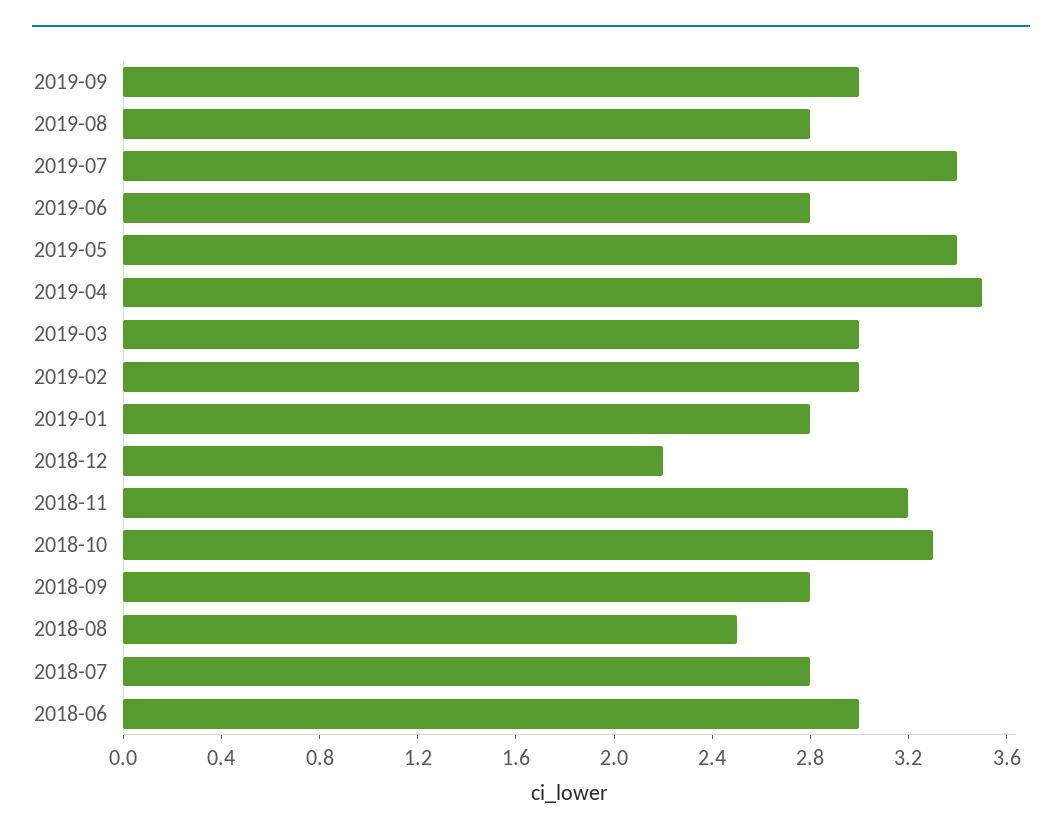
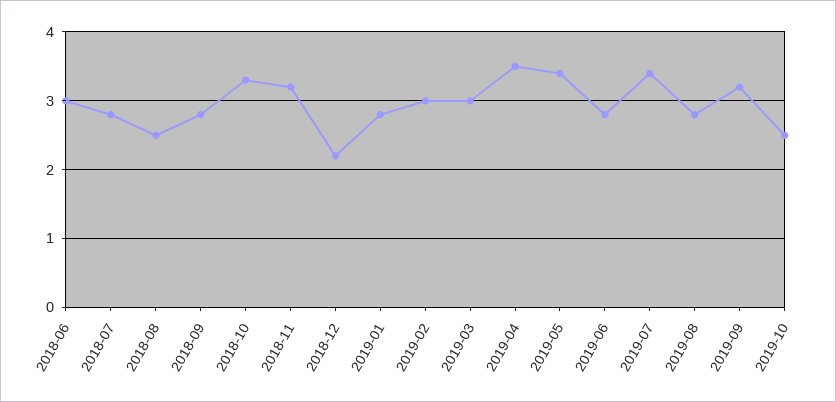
2019-09: 3 -> 3.2
2019-10: none -> 2.5

